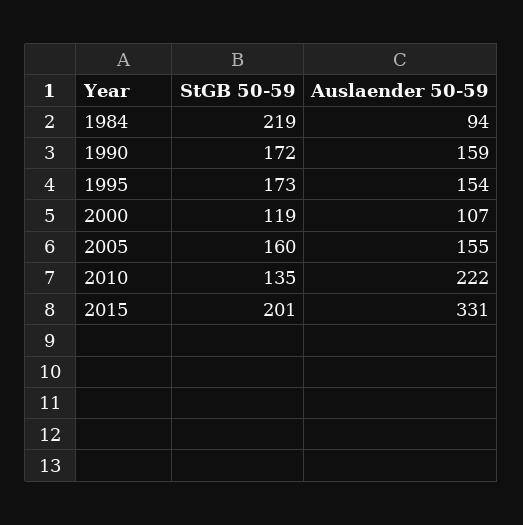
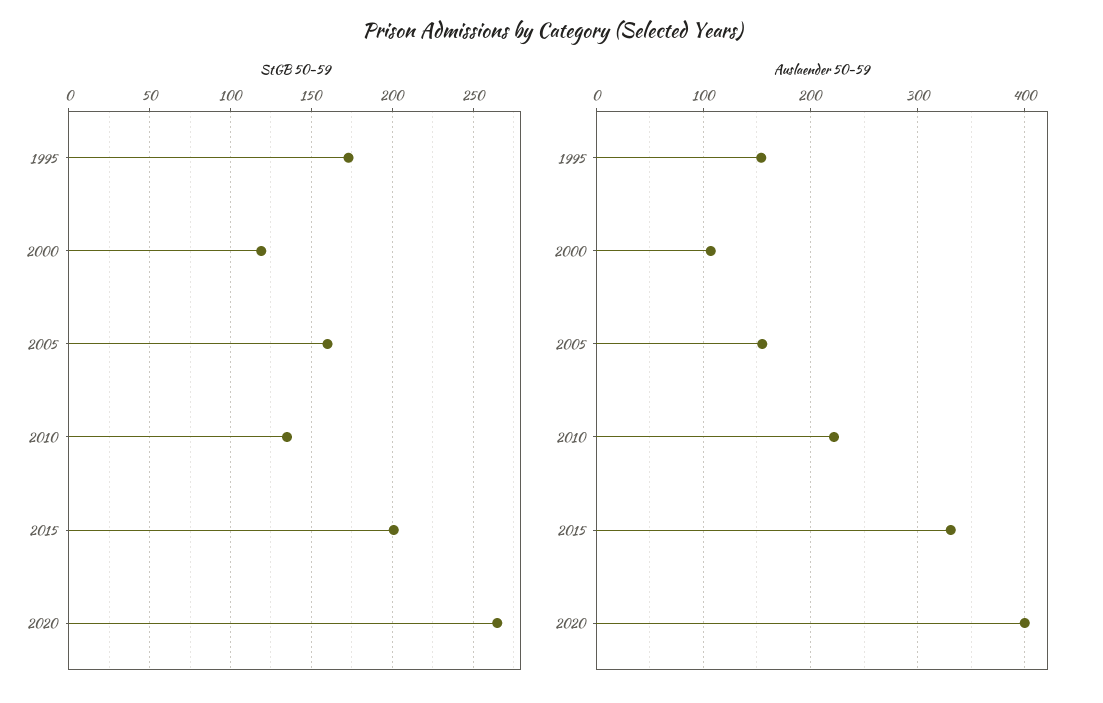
StGB 50-59, 1984: 219 -> none
Auslaender 50-59, 1984: 94 -> none
StGB 50-59, 1990: 172 -> none
Auslaender 50-59, 1990: 159 -> none
StGB 50-59, 2020: none -> 265
Auslaender 50-59, 2020: none -> 400

